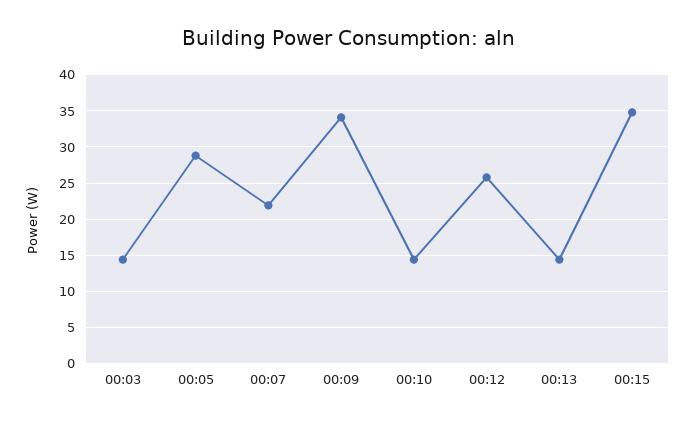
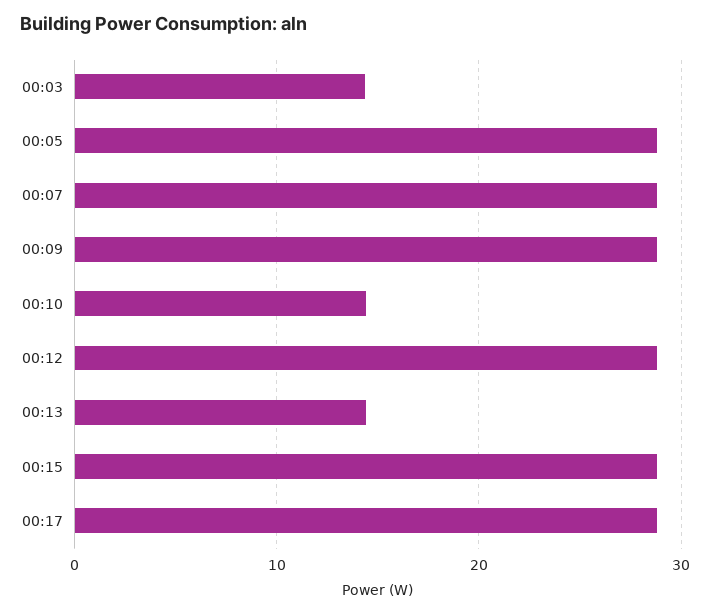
00:07: 22 -> 29
00:09: 34 -> 29
00:12: 26 -> 29
00:15: 35 -> 29
00:17: none -> 29

